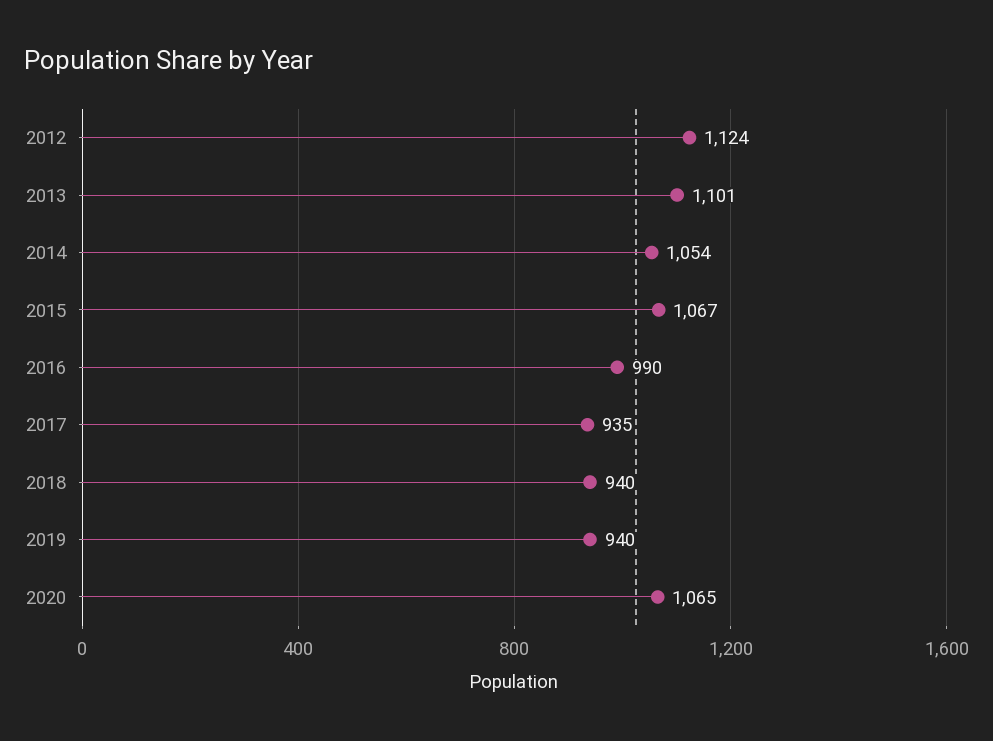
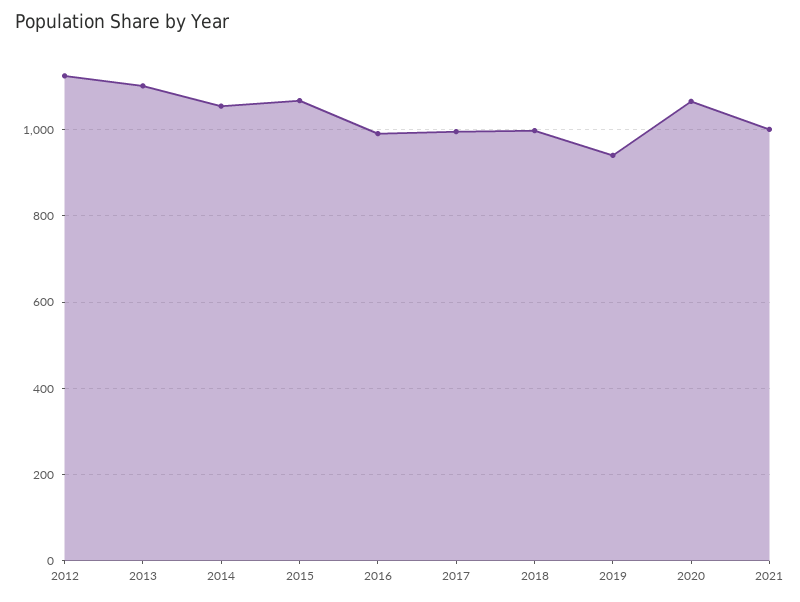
2017: 935 -> 1000
2018: 940 -> 1000
2021: none -> 1000

